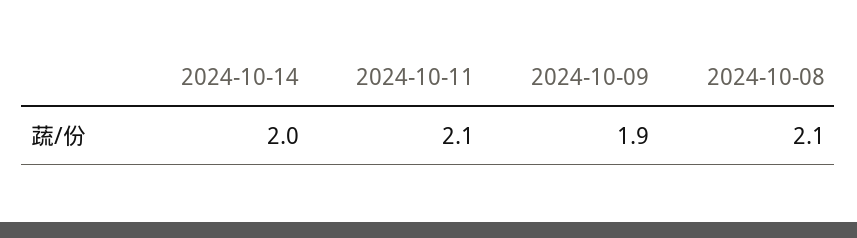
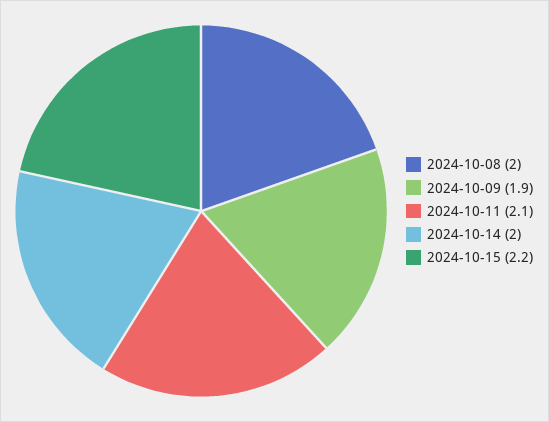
2024-10-08: 2.1 -> 2
2024-10-15: none -> 2.2

